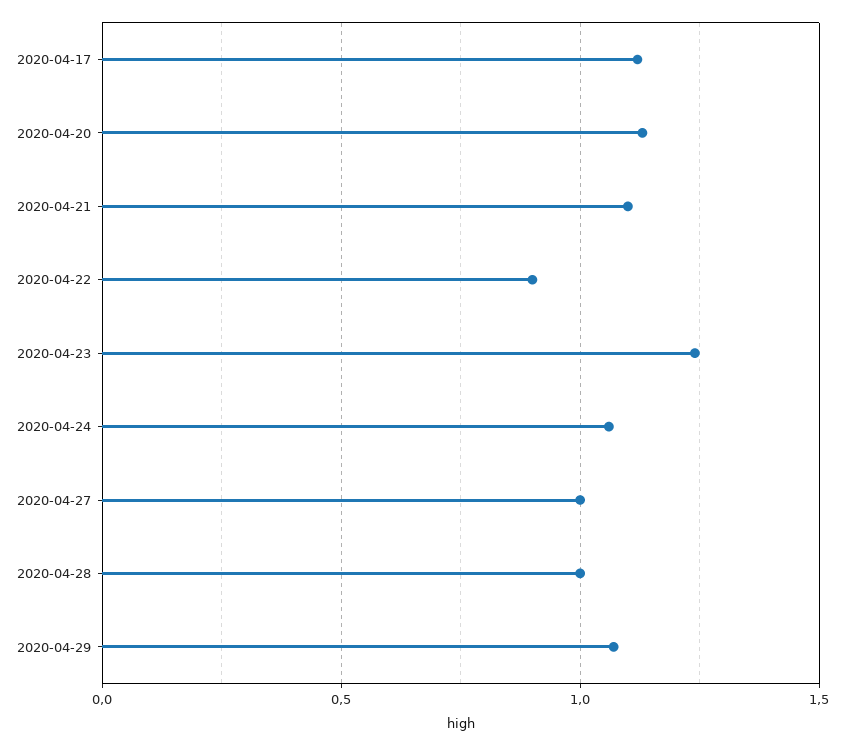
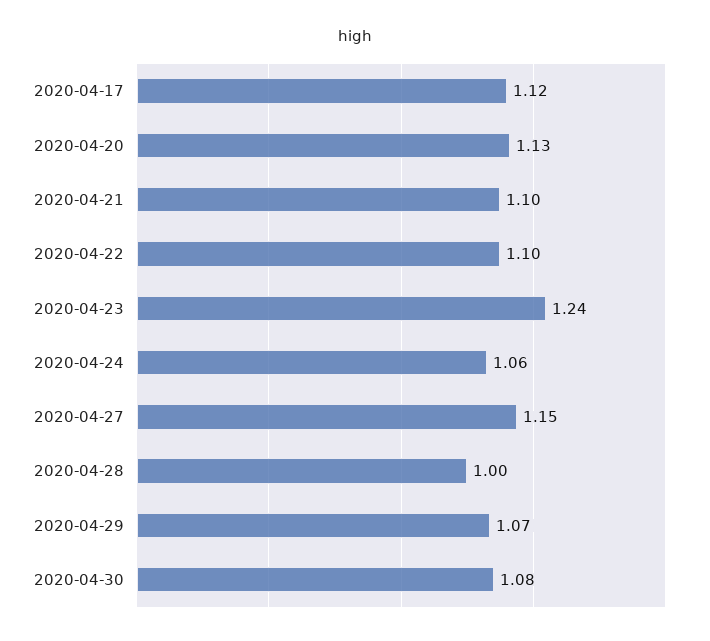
2020-04-22: 0.9 -> 1.1
2020-04-27: 1 -> 1.15
2020-04-30: none -> 1.08

